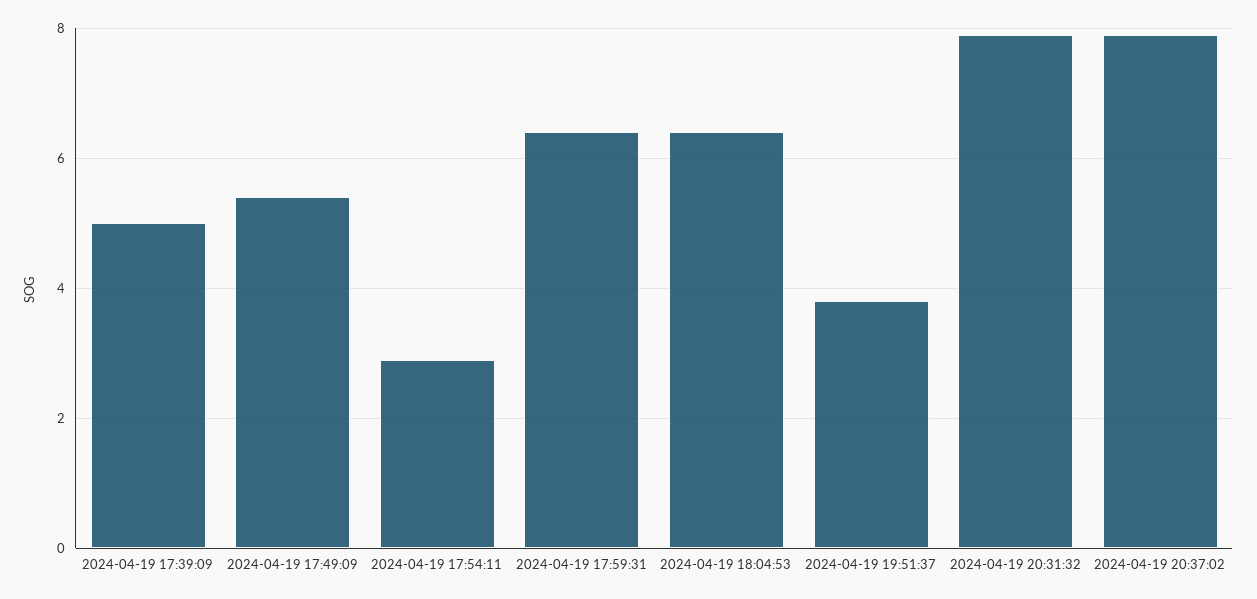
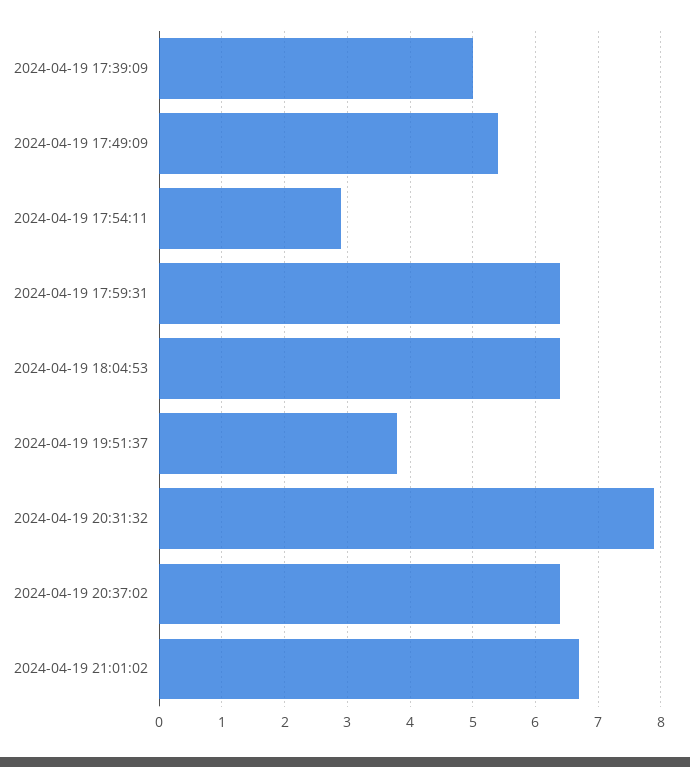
2024-04-19 20:37:02: 8 -> 6.4
2024-04-19 21:01:02: none -> 6.7

